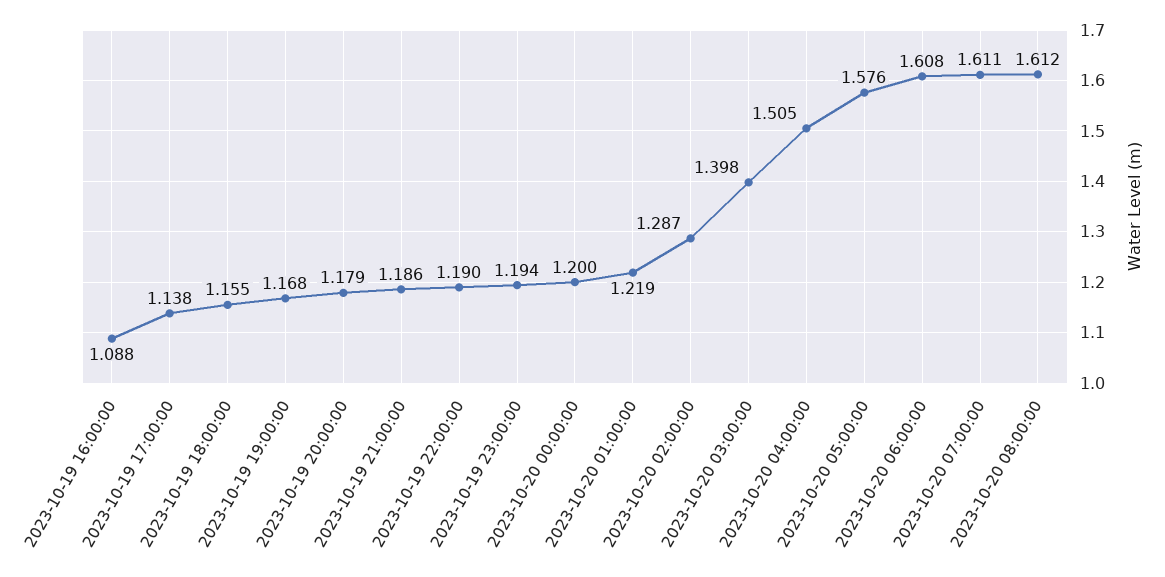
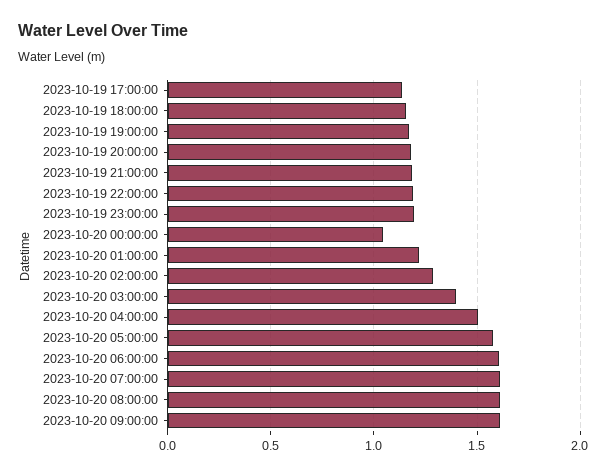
2023-10-19 16:00:00: 1.088 -> none
2023-10-20 00:00:00: 1.2 -> 1.05
2023-10-20 09:00:00: none -> 1.6

